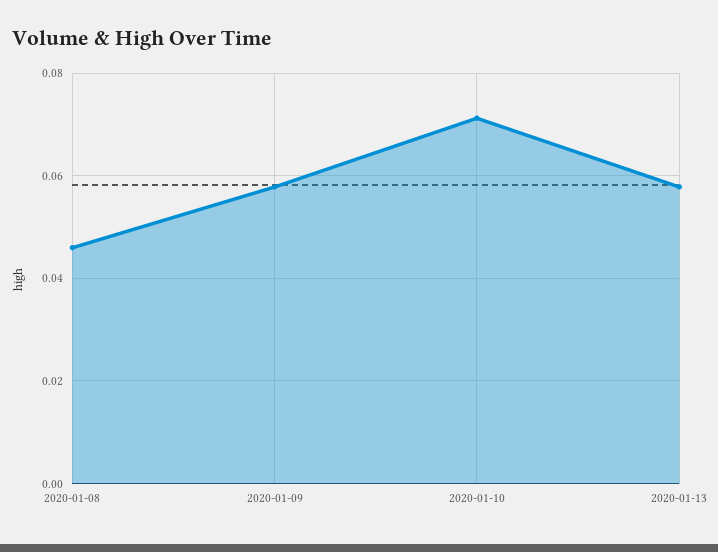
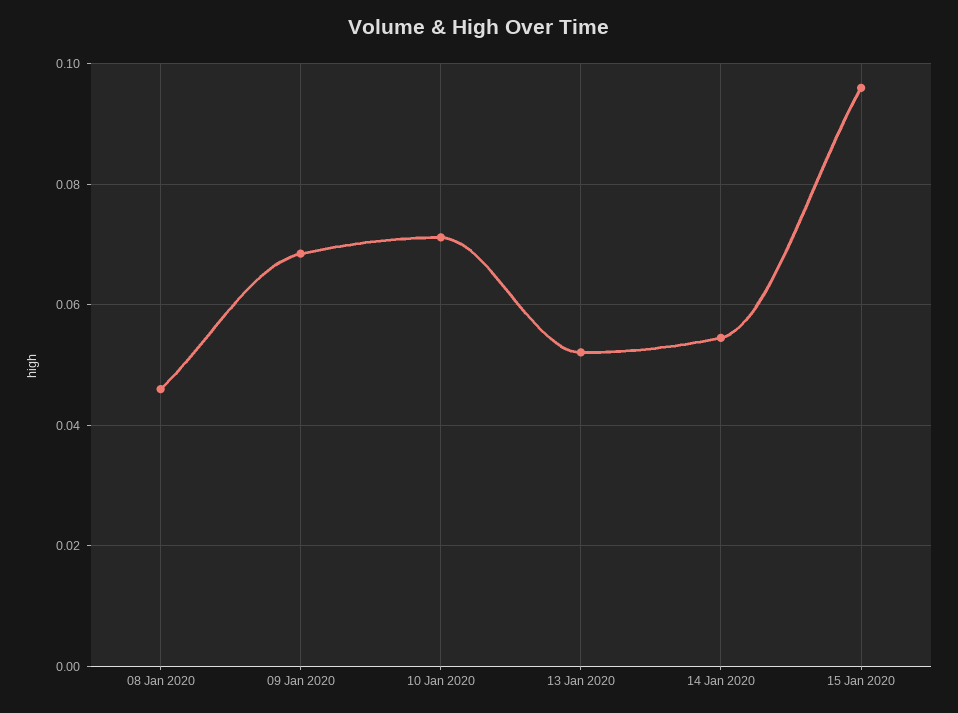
2020-01-09: 0.058 -> 0.068
2020-01-13: 0.058 -> 0.052
14 Jan 2020: none -> 0.054
15 Jan 2020: none -> 0.096

